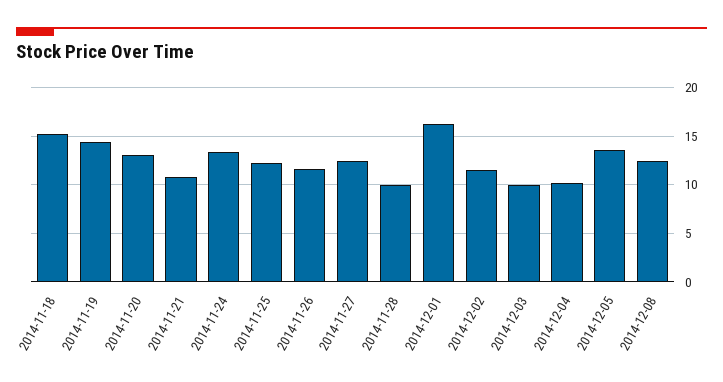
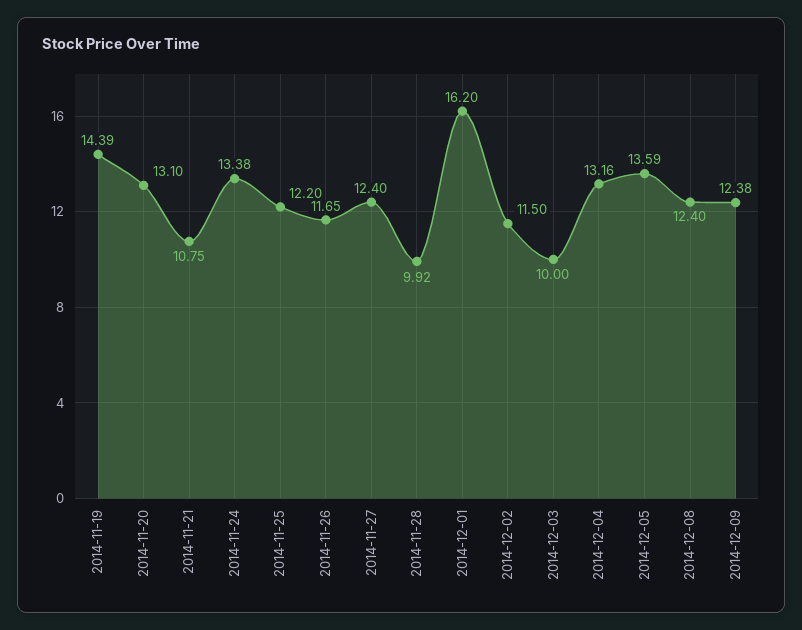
2014-11-18: 15 -> none
2014-12-04: 10 -> 13.16
2014-12-09: none -> 12.38

